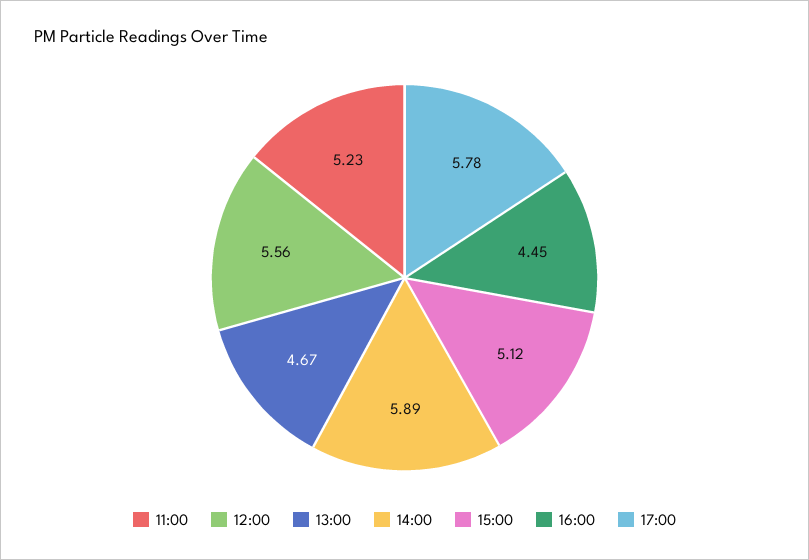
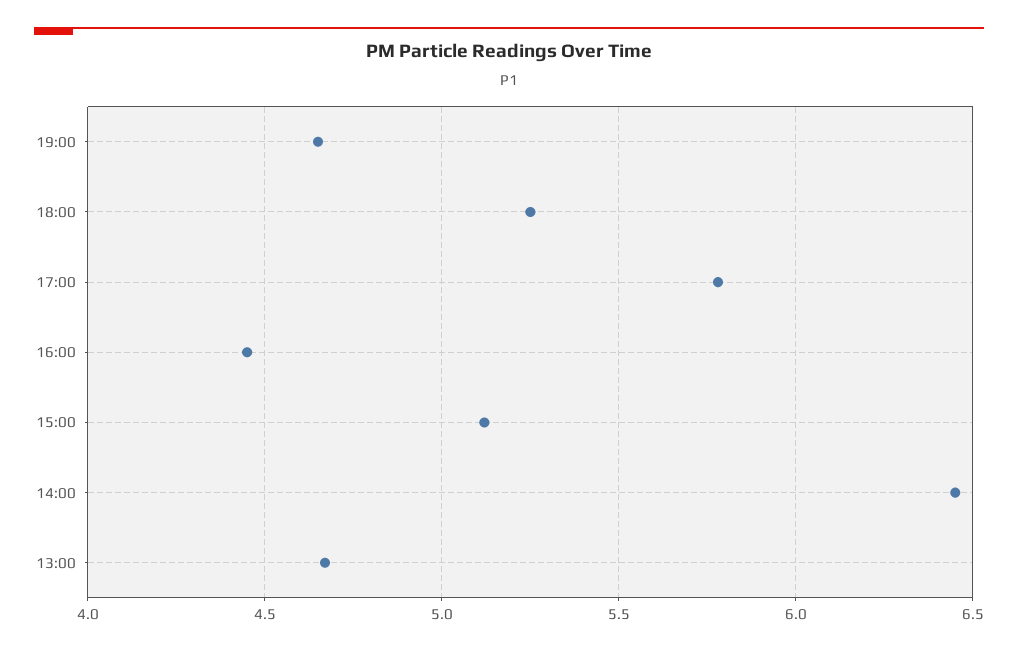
11:00: 5.23 -> none
12:00: 5.56 -> none
14:00: 5.89 -> 6.45
19:00: none -> 4.65
18:00: none -> 5.25

